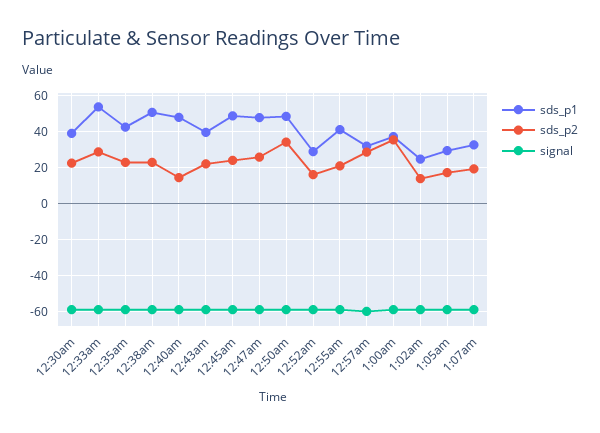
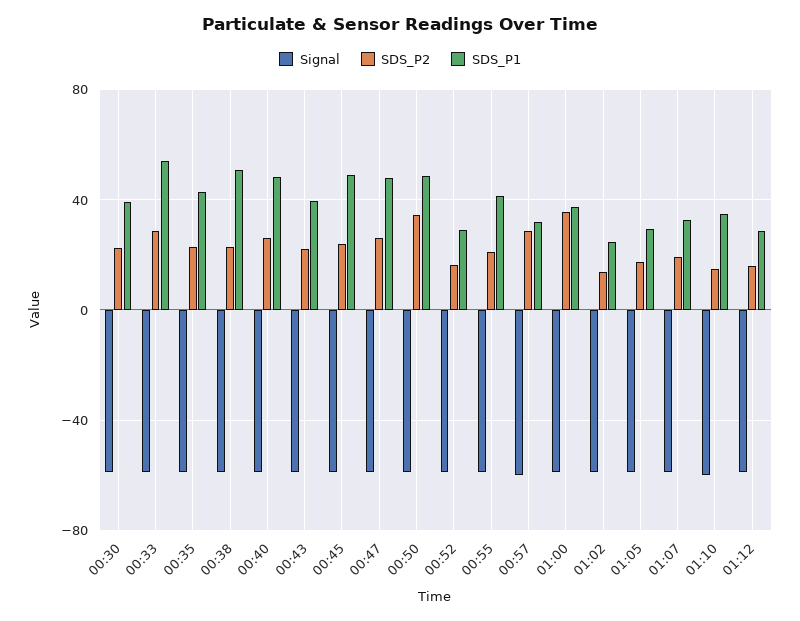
sds_p2, 12:40am: 15 -> 25
signal, 01:10: none -> -60
sds_p2, 01:10: none -> 15
sds_p1, 01:10: none -> 35
signal, 01:12: none -> -60
sds_p2, 01:12: none -> 15
sds_p1, 01:12: none -> 30

